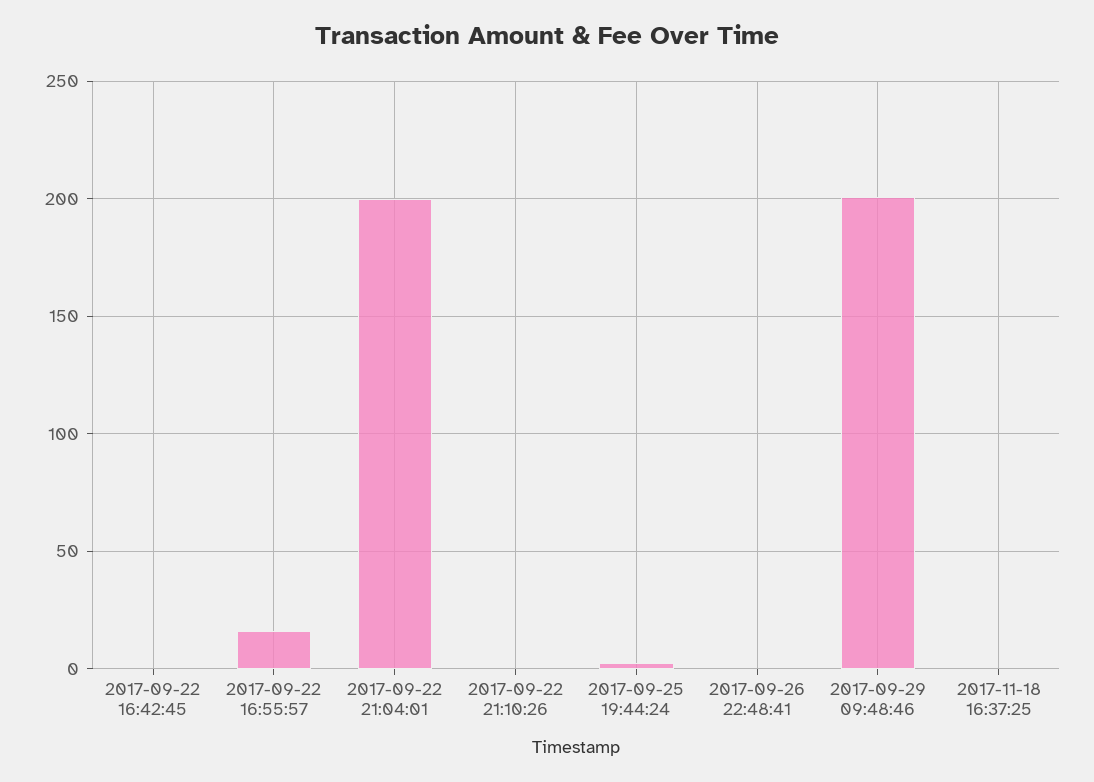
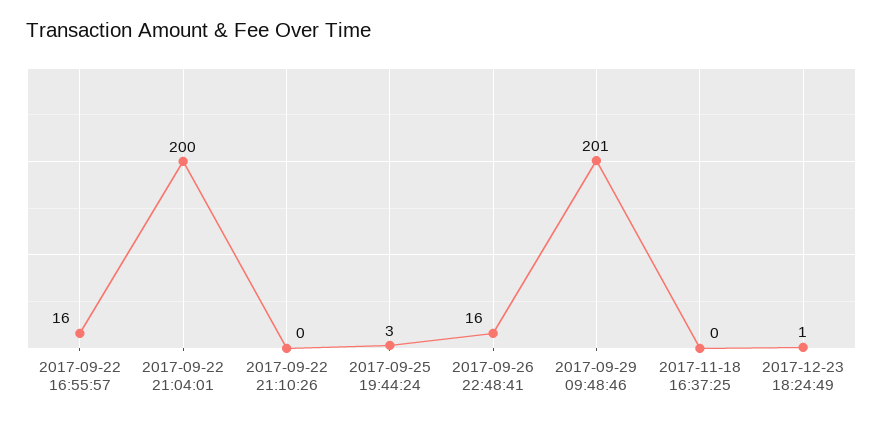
2017-09-22 16:42:45: 0 -> none
2017-09-26 22:48:41: 0 -> 16
2017-12-23 18:24:49: none -> 1

